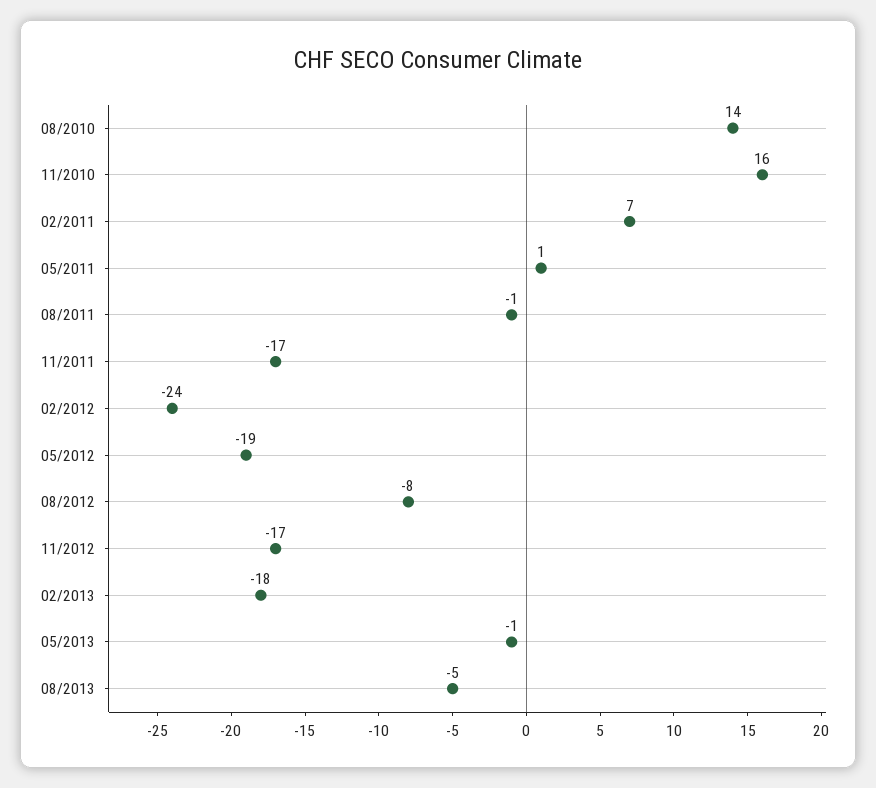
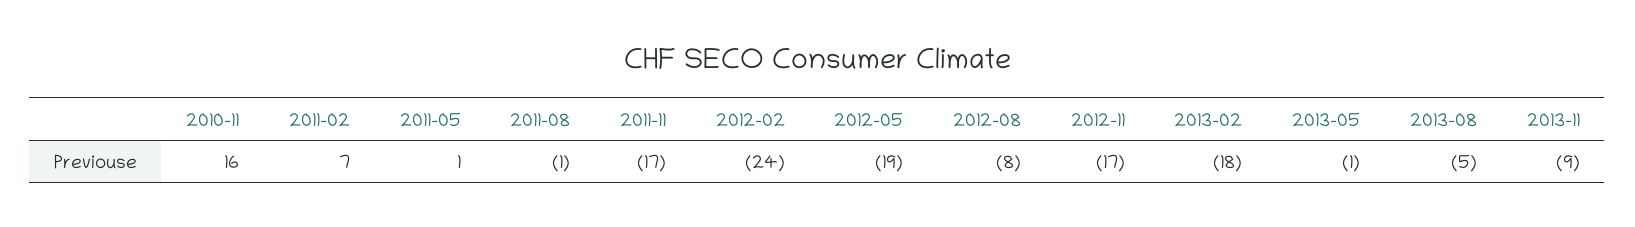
08/2010: 14 -> none
2013-11: none -> -9

